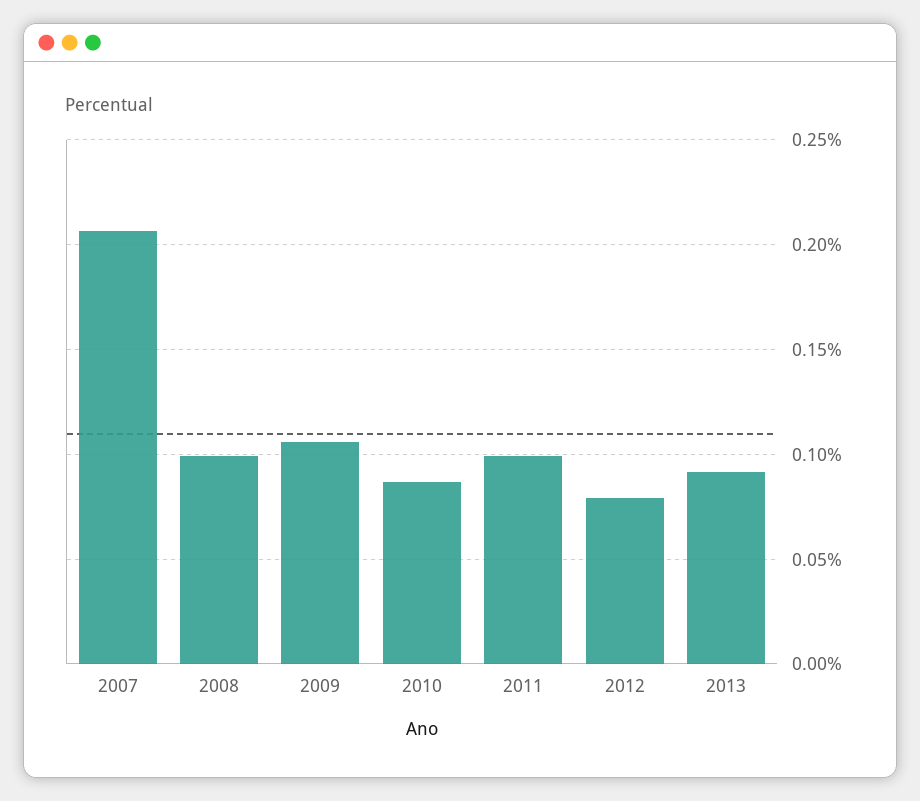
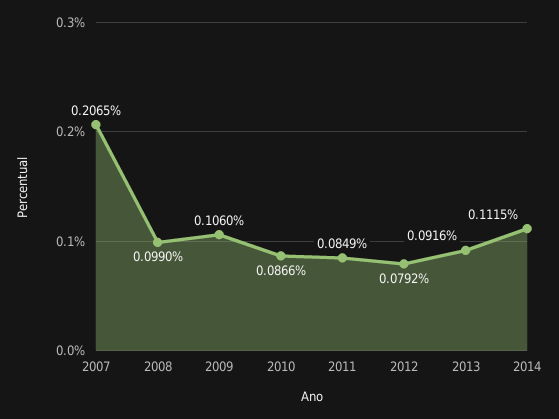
2011: 0.1 -> 0.0849
2014: none -> 0.1115

